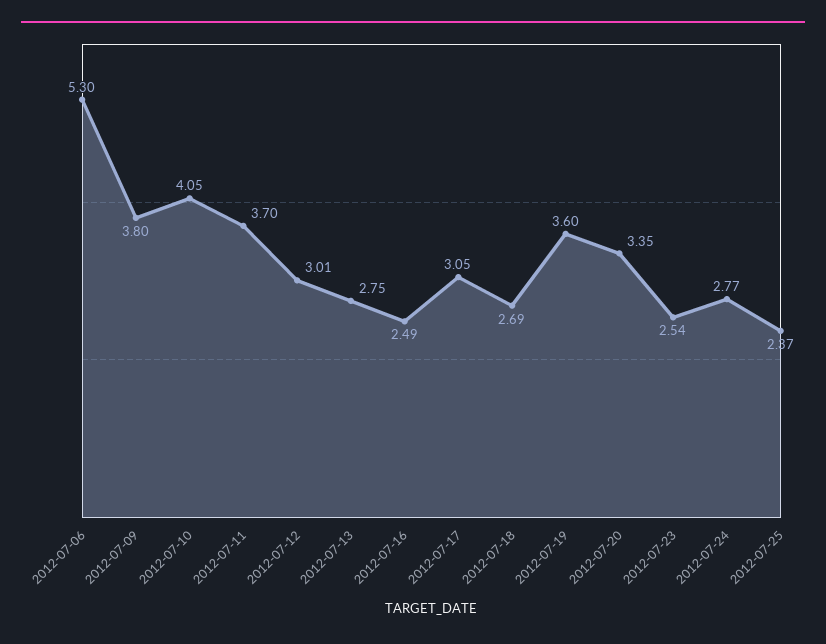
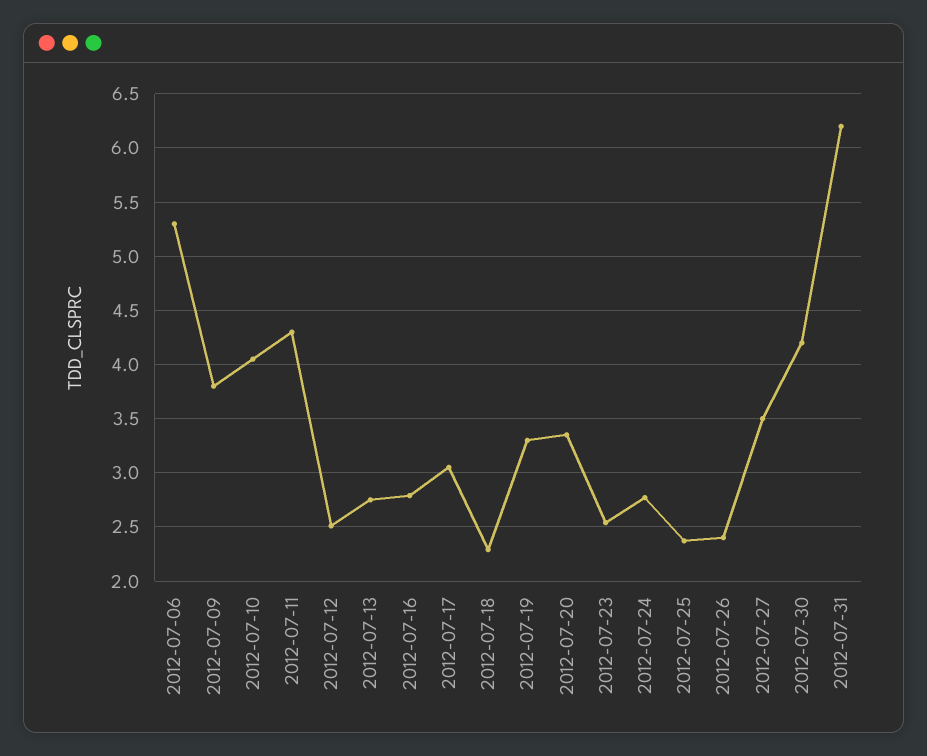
2012-07-11: 3.7 -> 4.3
2012-07-12: 3.01 -> 2.5
2012-07-16: 2.49 -> 2.8
2012-07-18: 2.69 -> 2.3
2012-07-19: 3.6 -> 3.3
2012-07-26: none -> 2.4
2012-07-27: none -> 3.5
2012-07-30: none -> 4.2
2012-07-31: none -> 6.2

